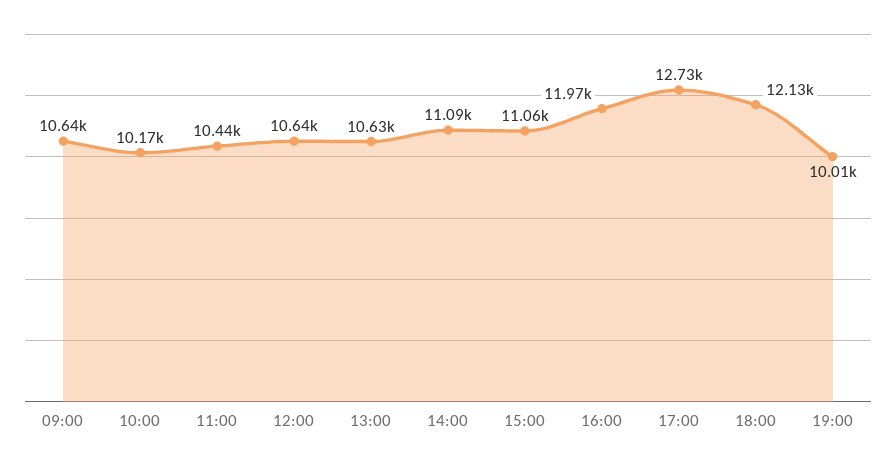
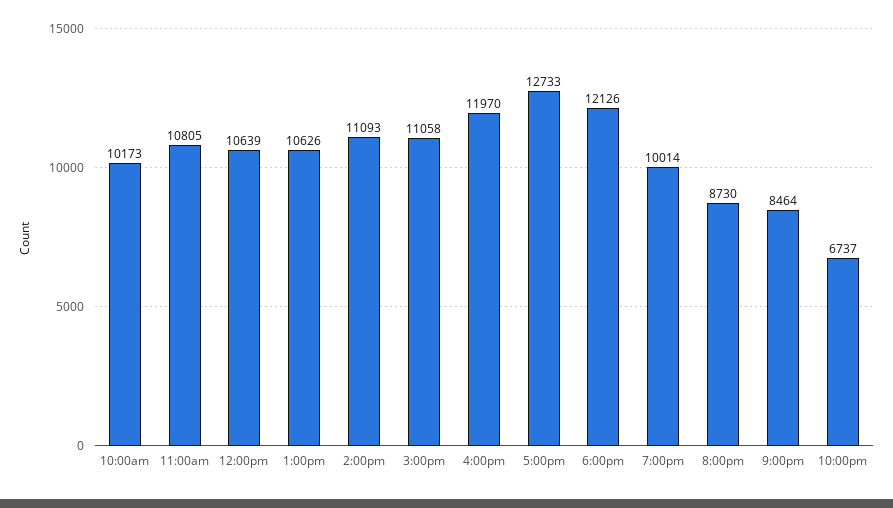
09:00: 10640 -> none
11:00: 10440 -> 10805
8:00pm: none -> 8730
9:00pm: none -> 8464
10:00pm: none -> 6737

